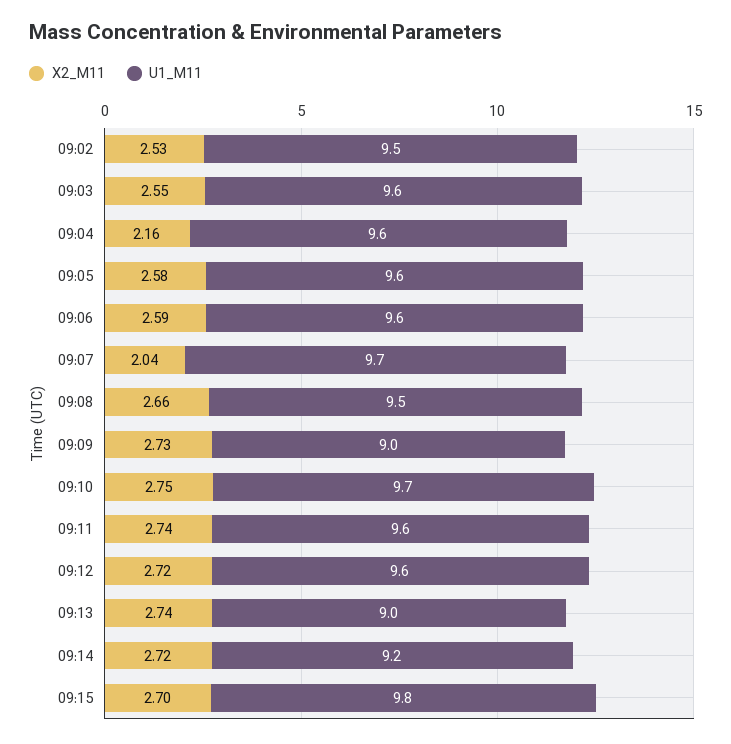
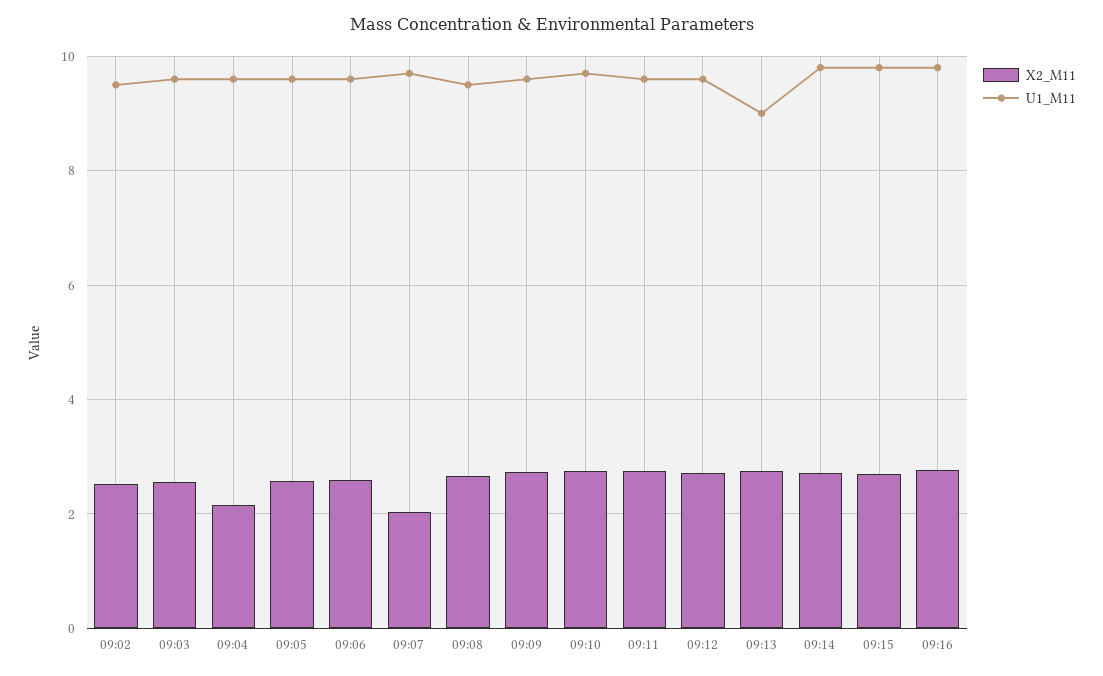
U1_M11, 09:09: 9 -> 9.6
U1_M11, 09:14: 9.2 -> 9.8
X2_M11, 09:16: none -> 2.8
U1_M11, 09:16: none -> 9.8

